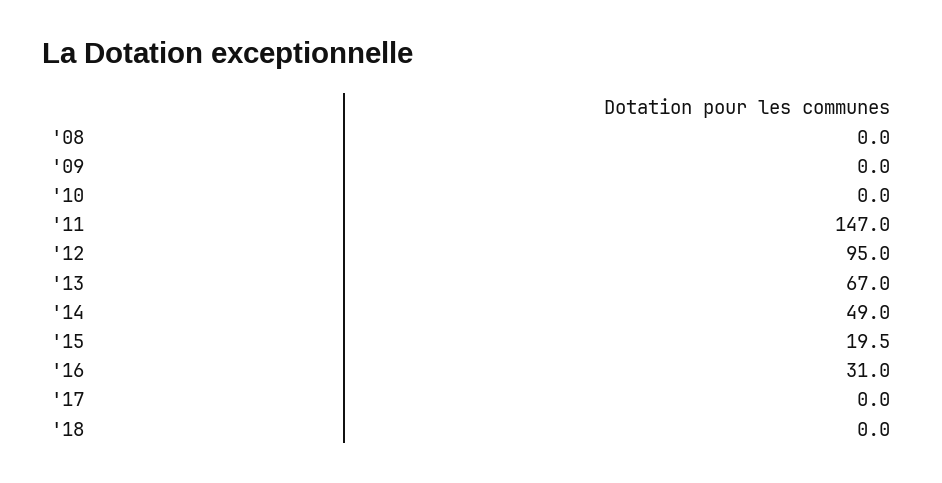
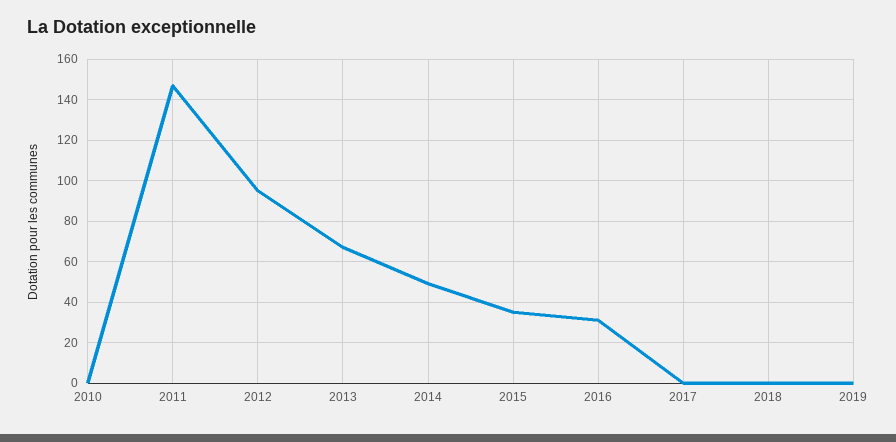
'08: 0 -> none
'09: 0 -> none
'15: 19.5 -> 35
2019: none -> 0

